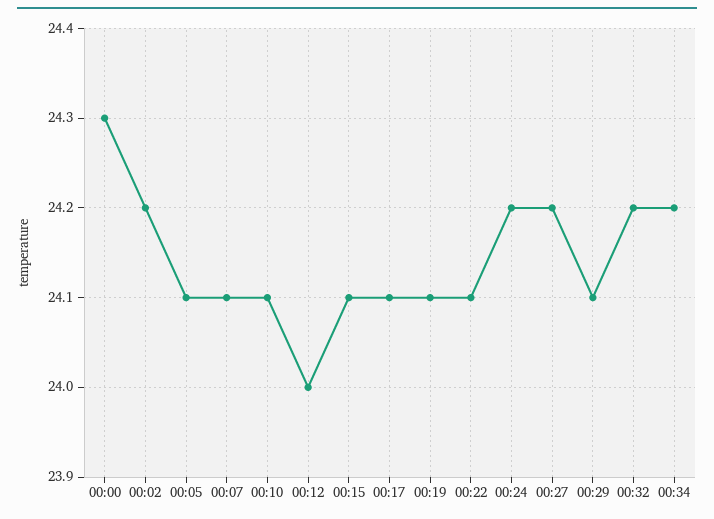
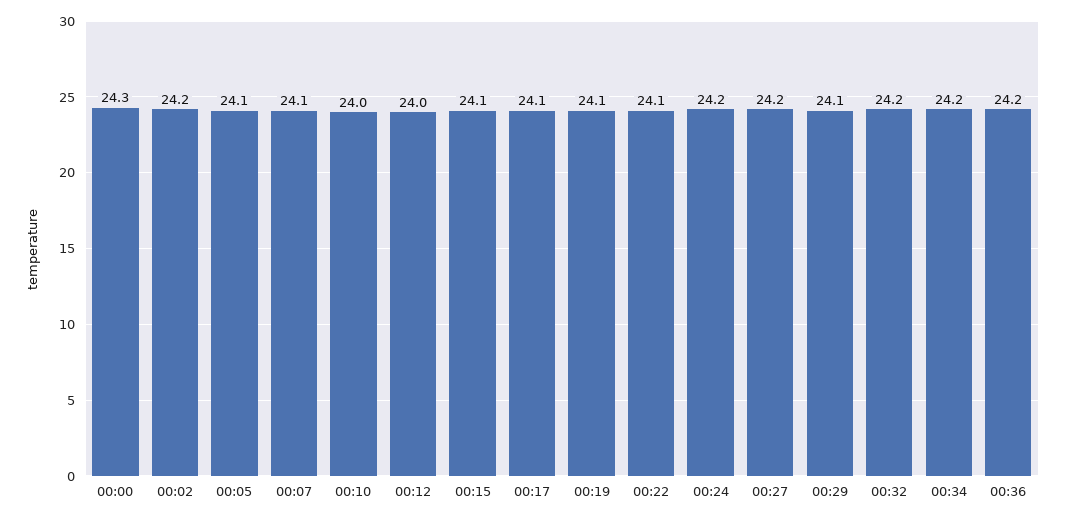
00:10: 24.1 -> 24
00:36: none -> 24.2

